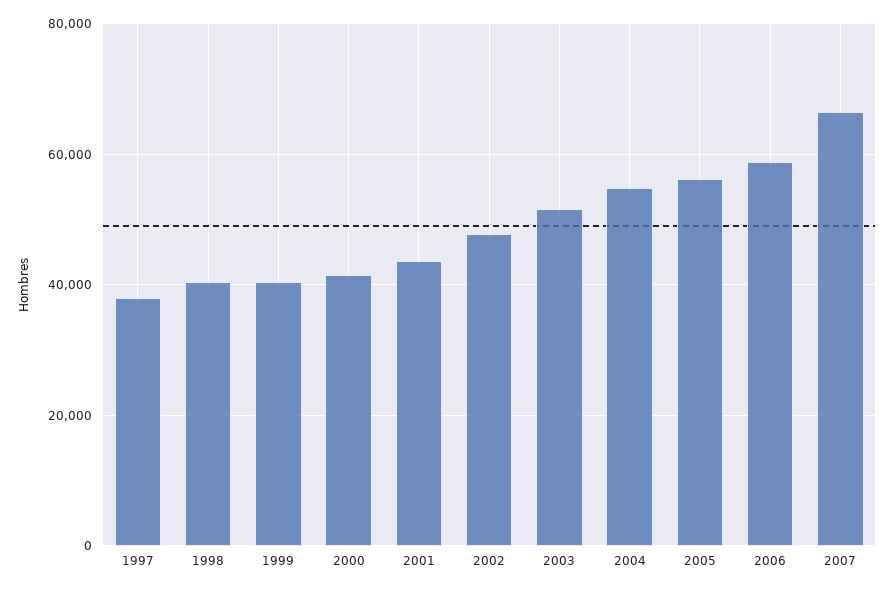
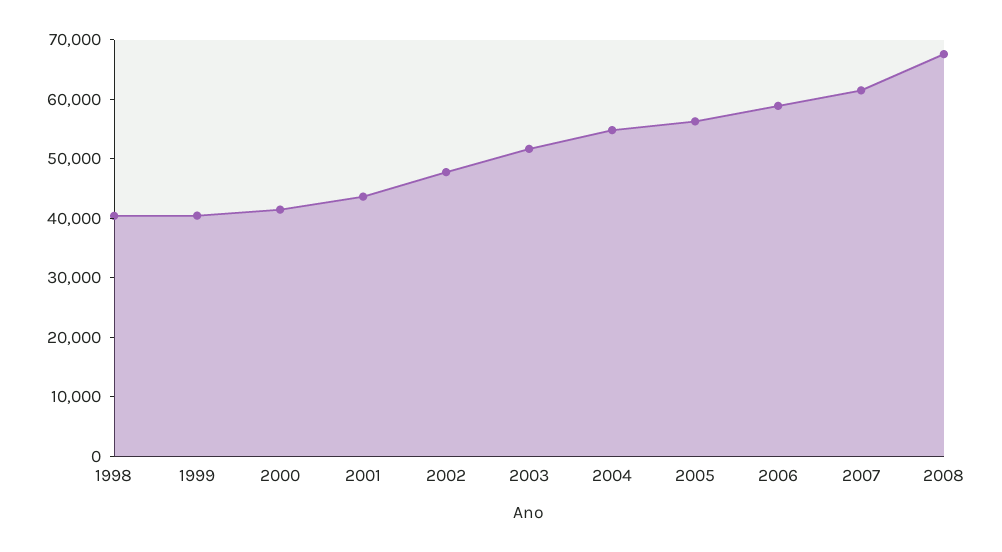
1997: 38000 -> none
2007: 66000 -> 62000
2008: none -> 68000

